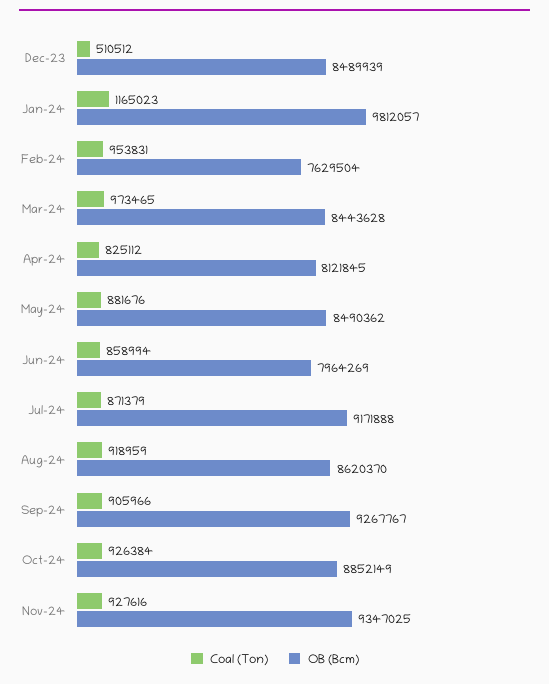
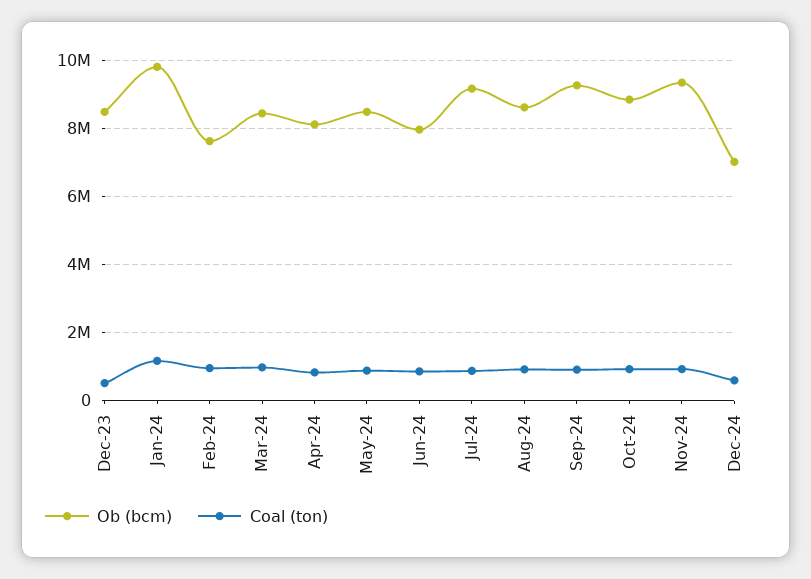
OB (Bcm), Dec-24: none -> 7000000
Coal (Ton), Dec-24: none -> 600000

